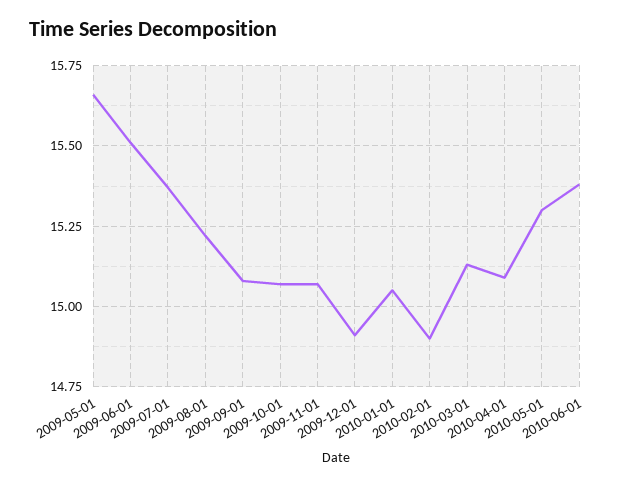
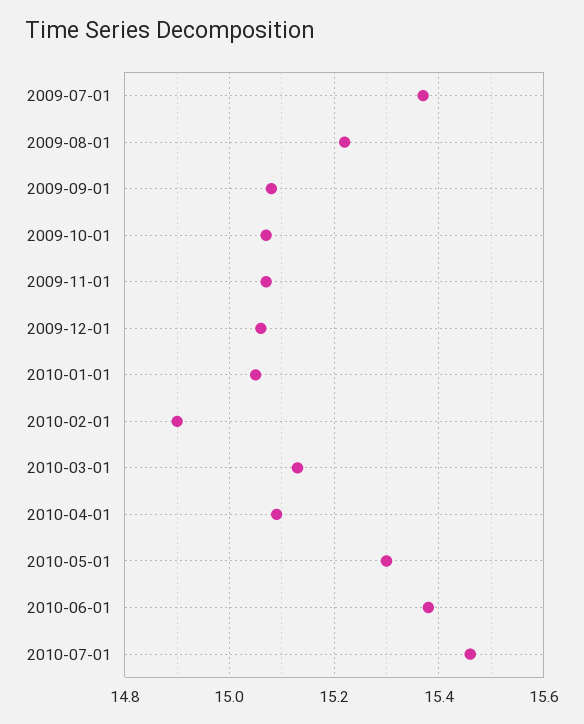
2009-05-01: 15.65 -> none
2009-06-01: 15.5 -> none
2009-12-01: 14.9 -> 15.05
2010-07-01: none -> 15.45

